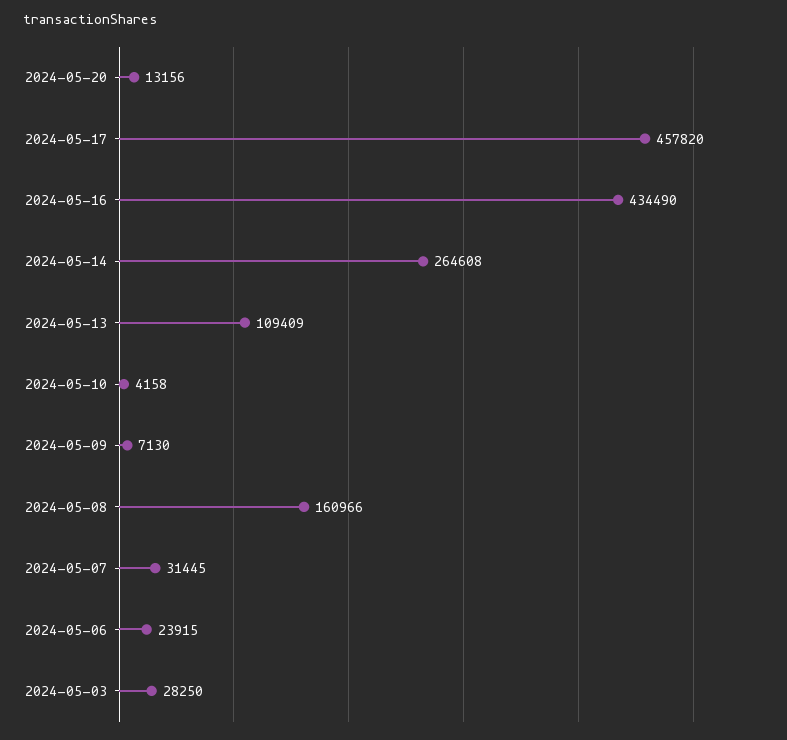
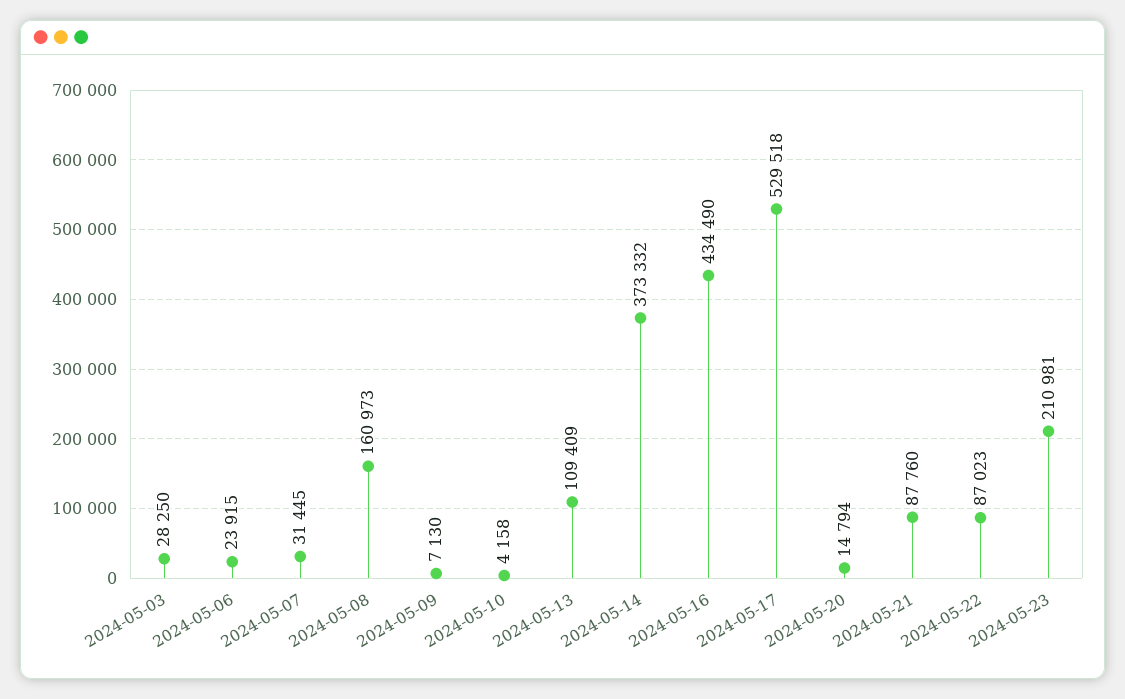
2024-05-20: 13156 -> 14794
2024-05-17: 457820 -> 529518
2024-05-14: 264608 -> 373332
2024-05-08: 160966 -> 160973
2024-05-21: none -> 87760
2024-05-22: none -> 87023
2024-05-23: none -> 210981

